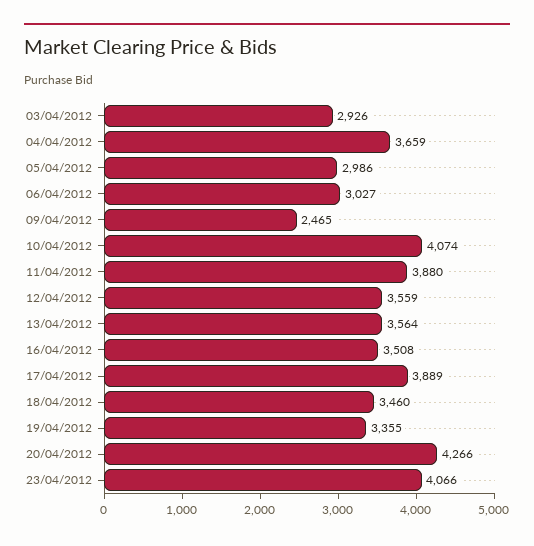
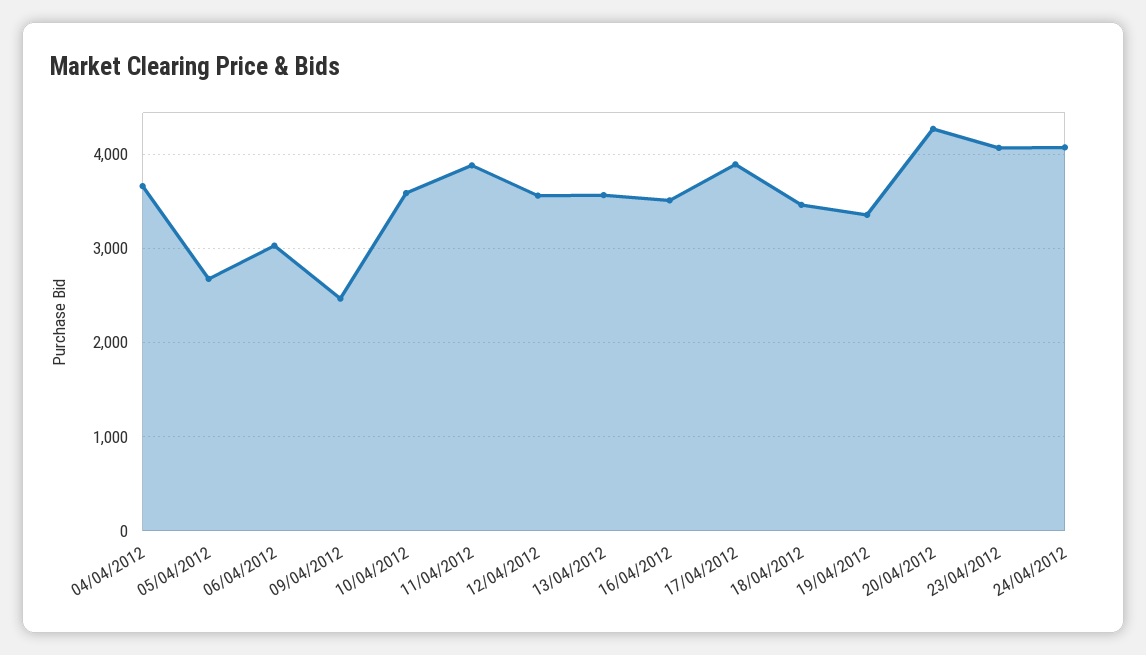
03/04/2012: 2926 -> none
05/04/2012: 2986 -> 2700
10/04/2012: 4074 -> 3600
24/04/2012: none -> 4100

